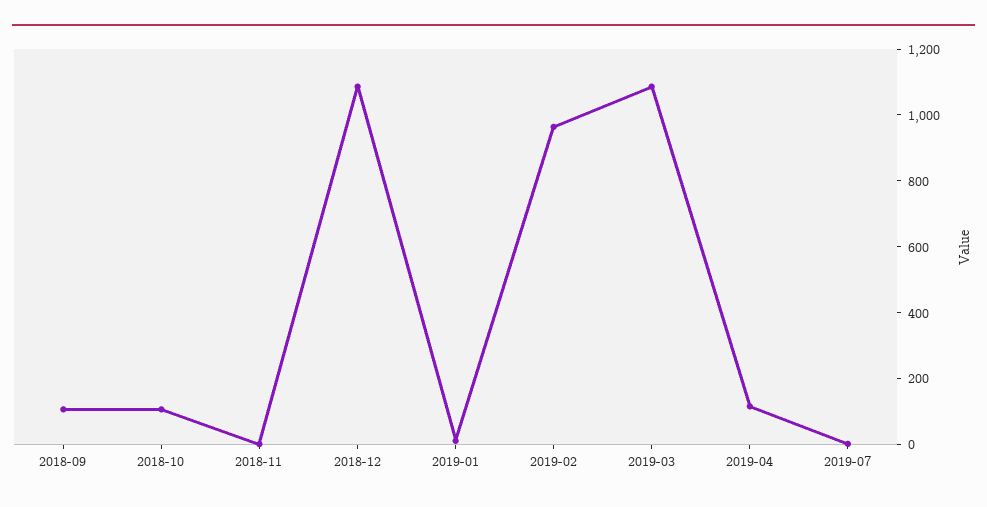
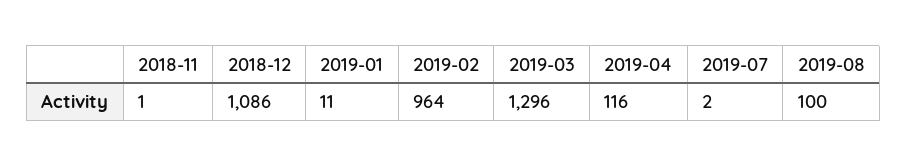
2018-09: 100 -> none
2018-10: 100 -> none
2019-03: 1100 -> 1296
2019-08: none -> 100

